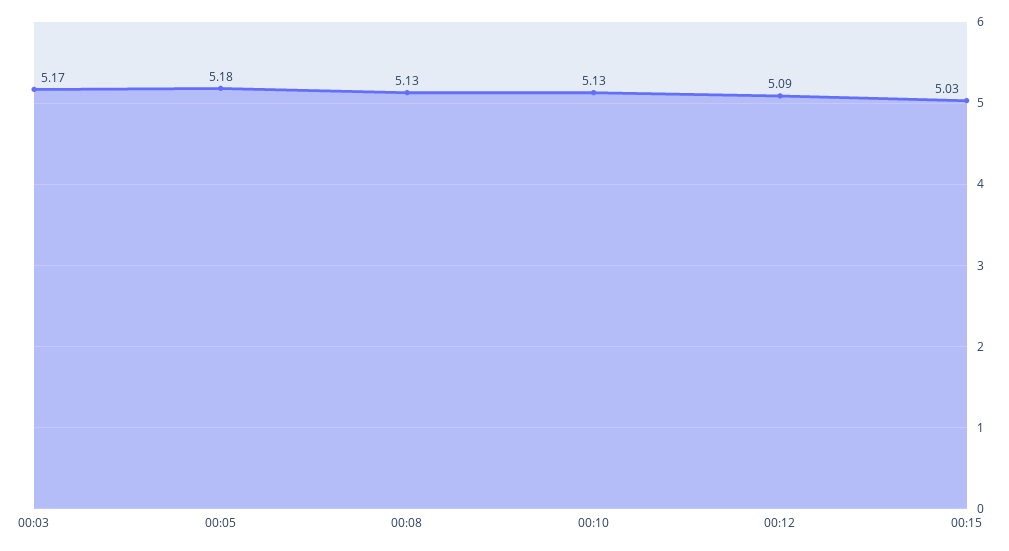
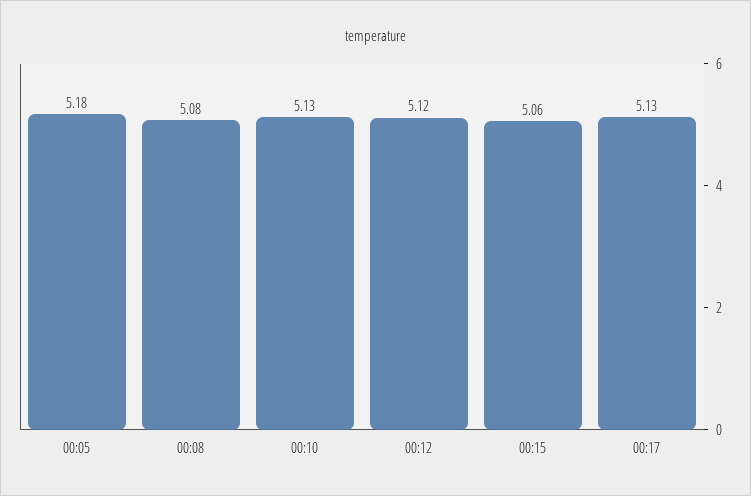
00:03: 5.17 -> none
00:08: 5.13 -> 5.08
00:12: 5.09 -> 5.12
00:15: 5.03 -> 5.06
00:17: none -> 5.13

